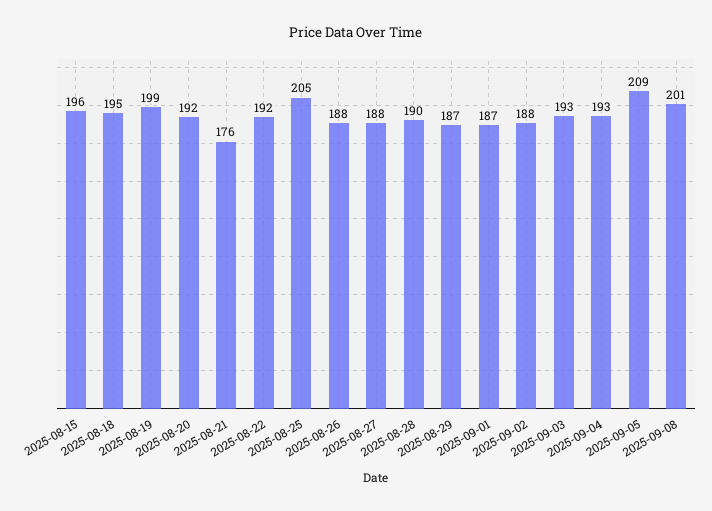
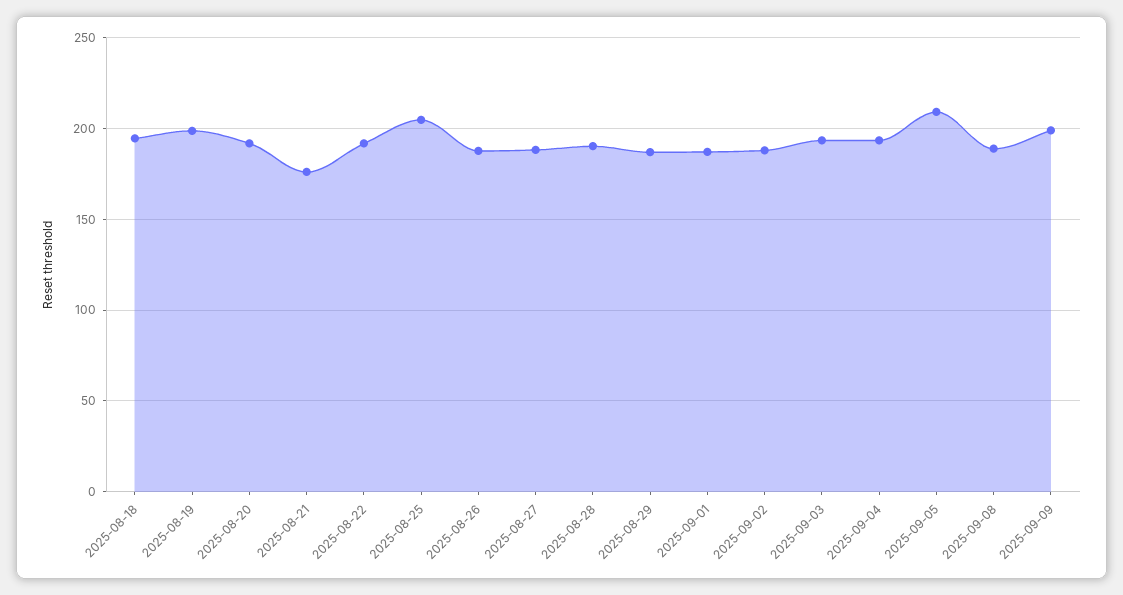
2025-08-15: 196 -> none
2025-09-08: 201 -> 190
2025-09-09: none -> 200

